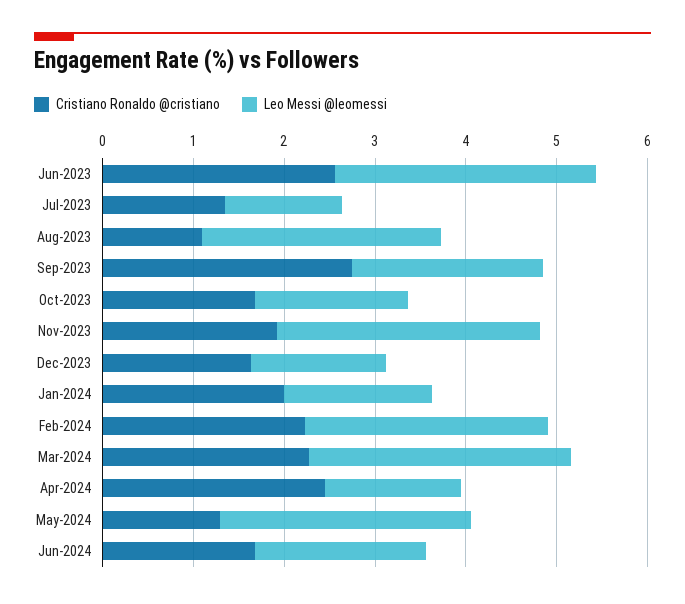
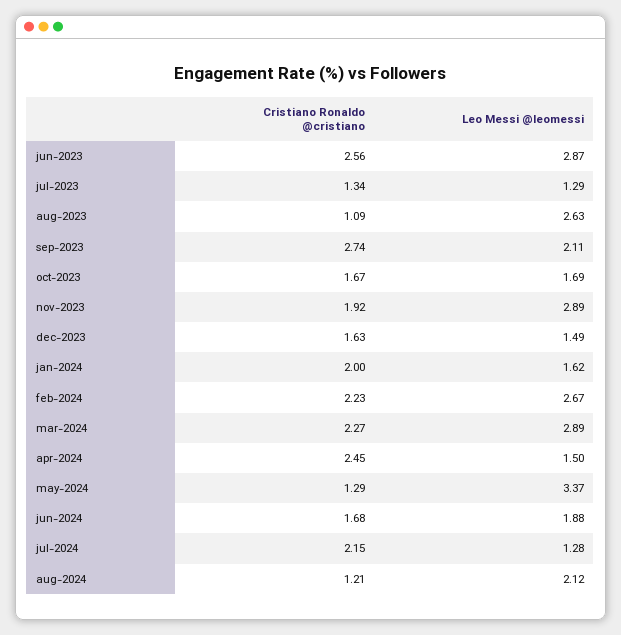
Leo Messi @leomessi, May-2024: 2.8 -> 3.37
Cristiano Ronaldo @cristiano, jul-2024: none -> 2.15
Leo Messi @leomessi, jul-2024: none -> 1.28
Cristiano Ronaldo @cristiano, aug-2024: none -> 1.21
Leo Messi @leomessi, aug-2024: none -> 2.12

